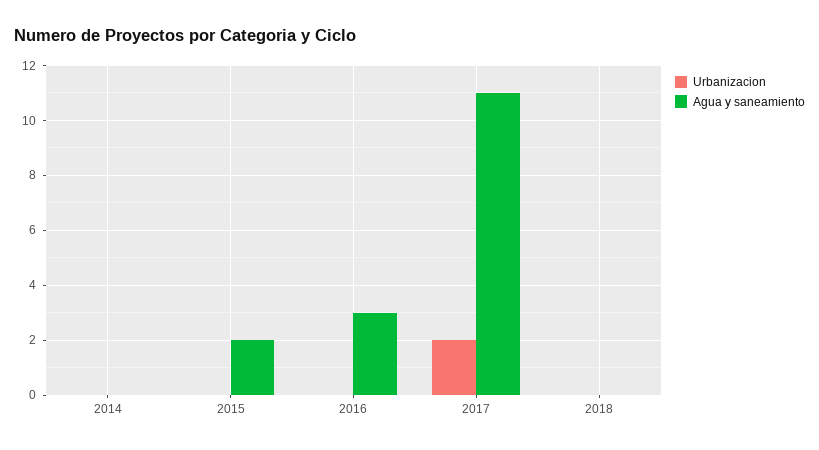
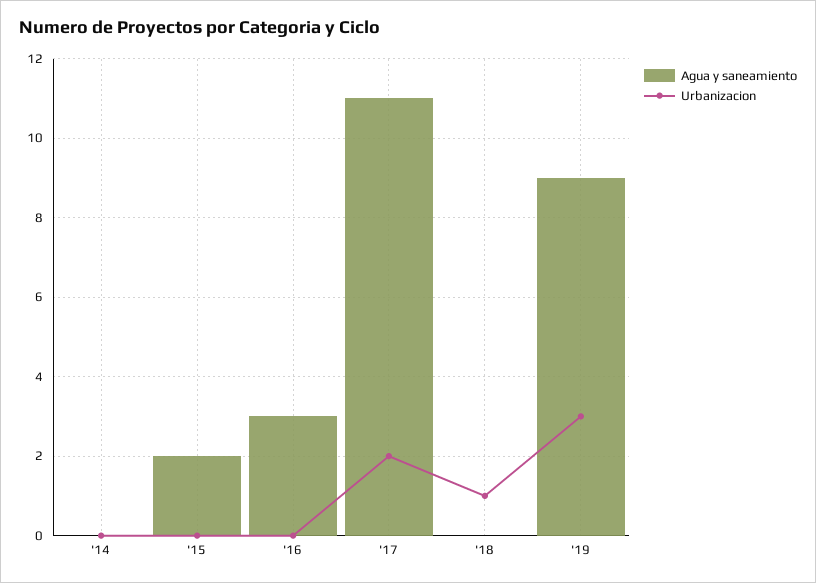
Urbanizacion, 2018: 0 -> 1
Agua y saneamiento, '19: none -> 9
Urbanizacion, '19: none -> 3

